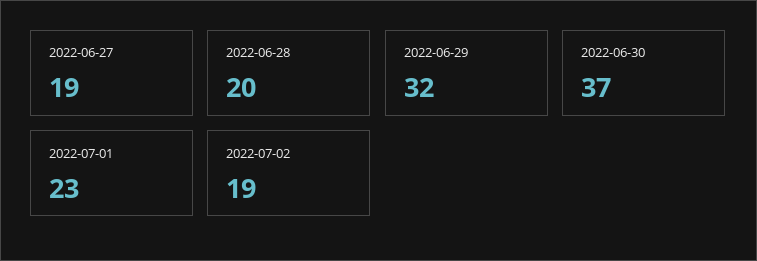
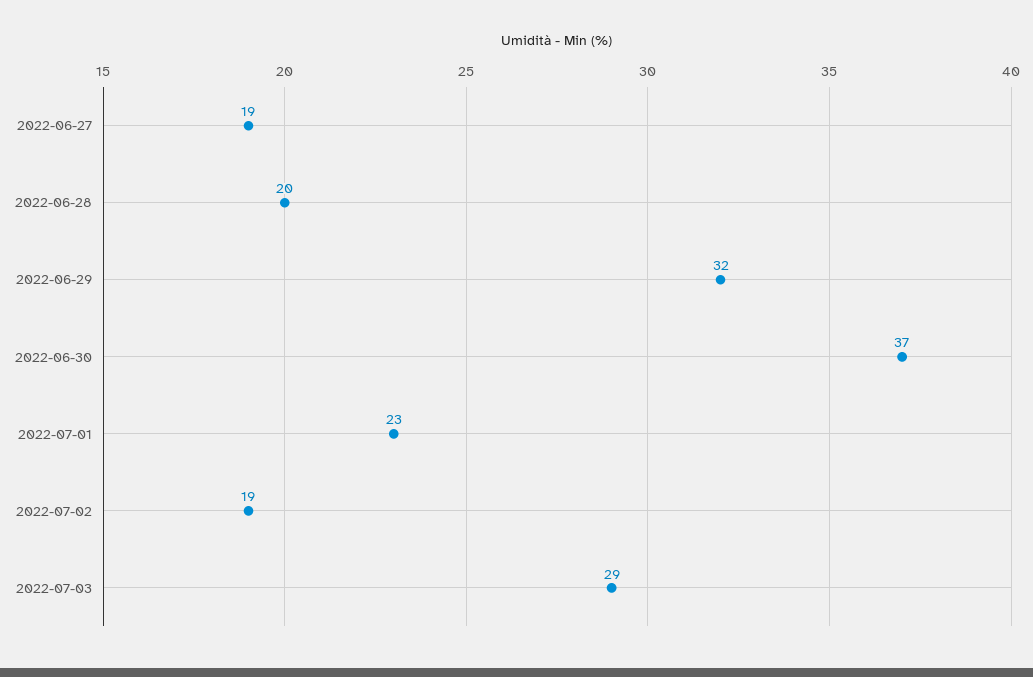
2022-07-03: none -> 29

